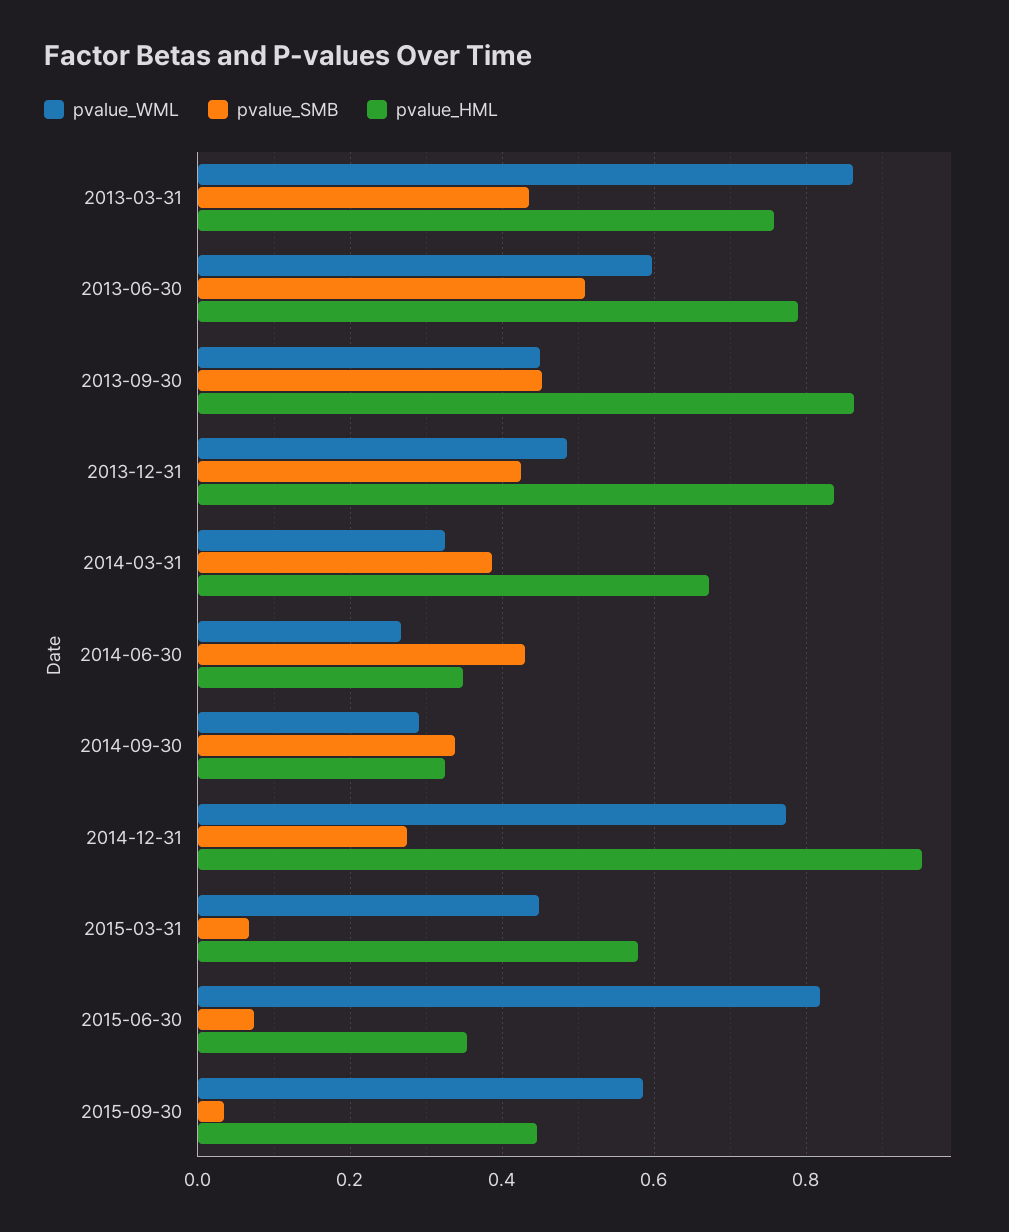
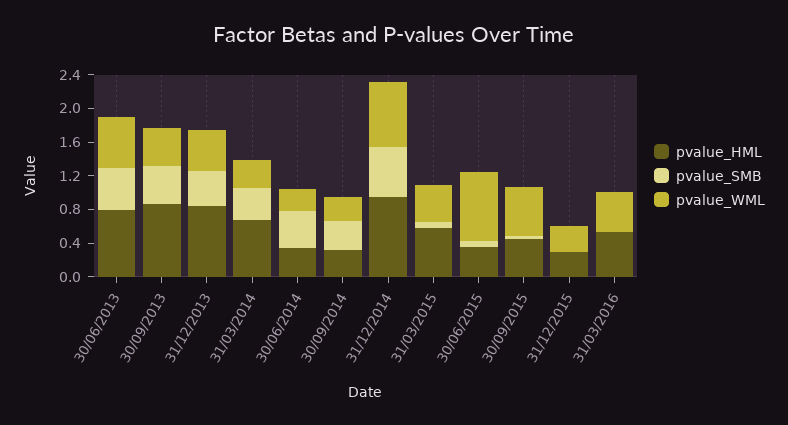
pvalue_WML, 2013-03-31: 0.86 -> none
pvalue_SMB, 2013-03-31: 0.44 -> none
pvalue_HML, 2013-03-31: 0.76 -> none
pvalue_SMB, 2014-12-31: 0.28 -> 0.6
pvalue_HML, 31/12/2015: none -> 0.3
pvalue_SMB, 31/12/2015: none -> 0
pvalue_WML, 31/12/2015: none -> 0.3
pvalue_HML, 31/03/2016: none -> 0.5
pvalue_SMB, 31/03/2016: none -> 0
pvalue_WML, 31/03/2016: none -> 0.5

